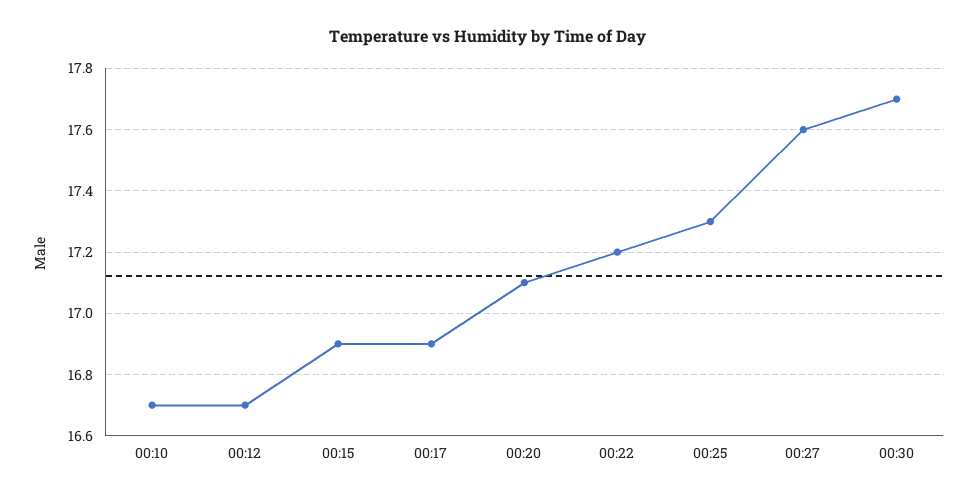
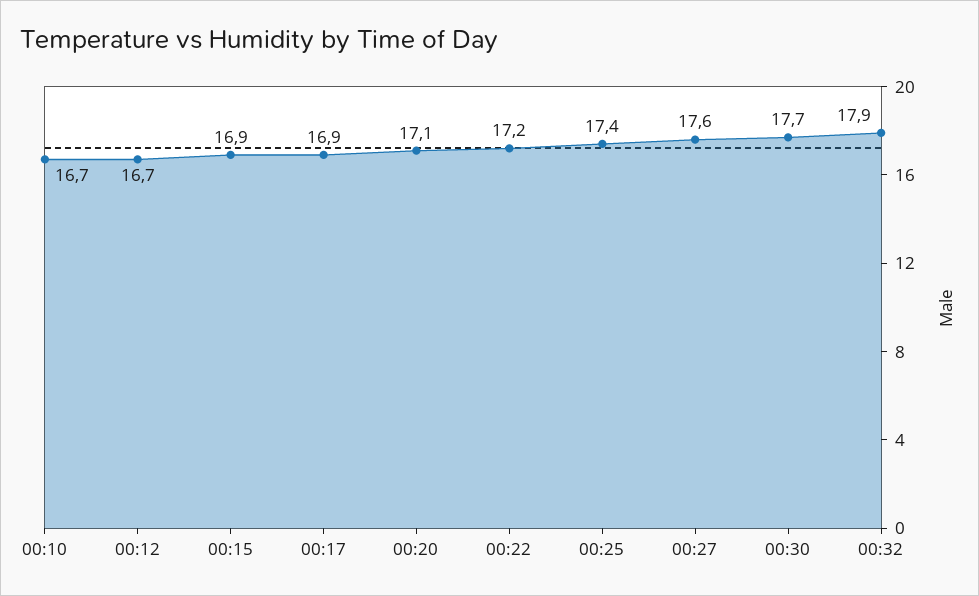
00:25: 17.3 -> 17.4
00:32: none -> 17.9

